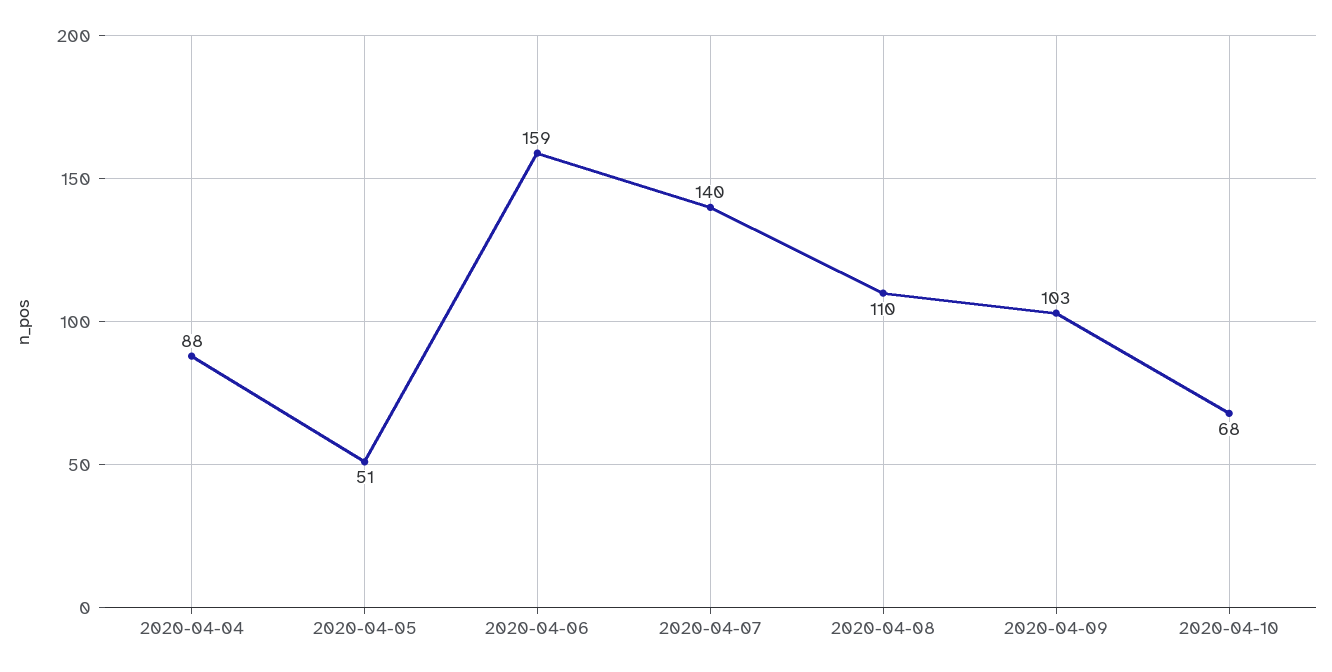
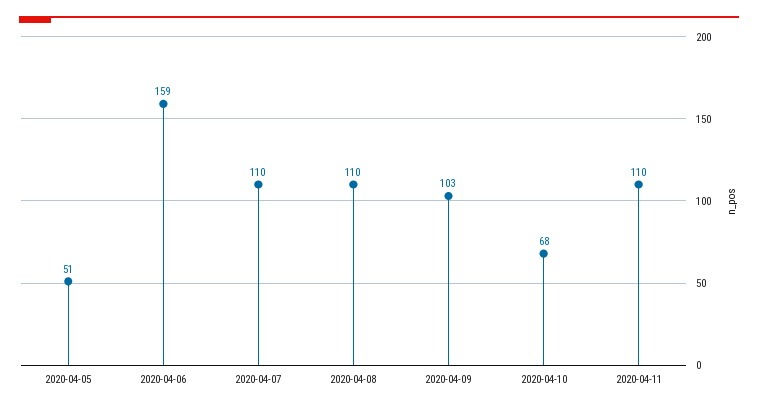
2020-04-04: 88 -> none
2020-04-07: 140 -> 110
2020-04-11: none -> 110

